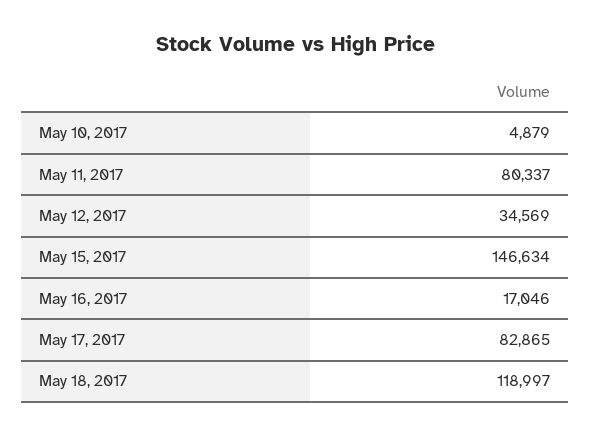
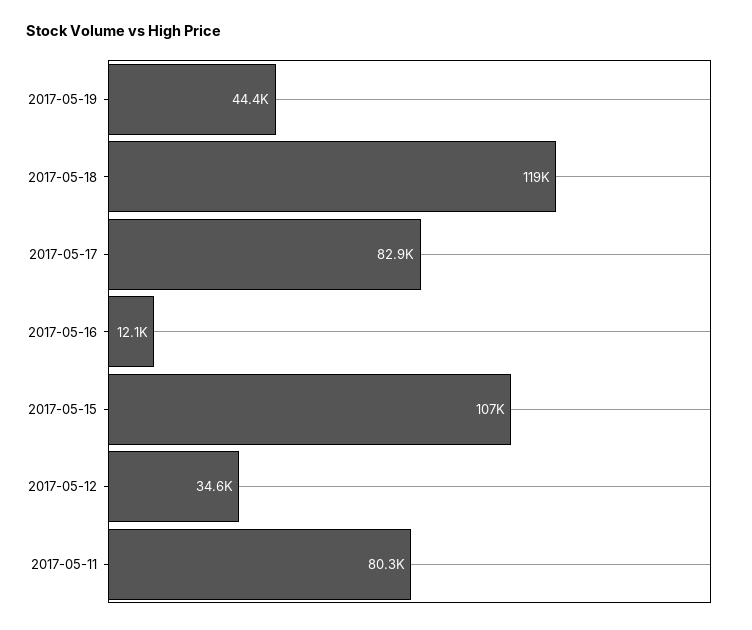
May 10, 2017: 4879 -> none
May 15, 2017: 146634 -> 107000
May 16, 2017: 17046 -> 12100
2017-05-19: none -> 44400

